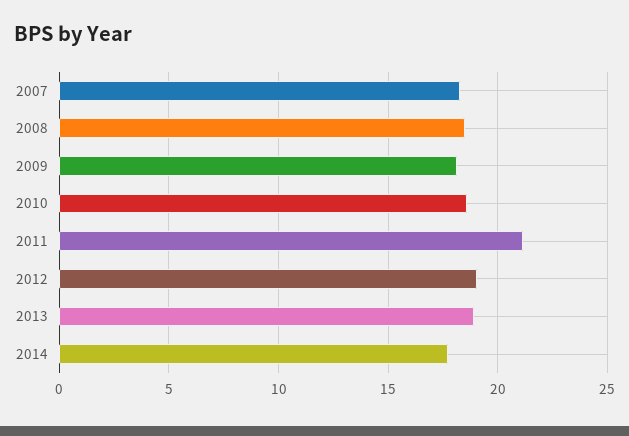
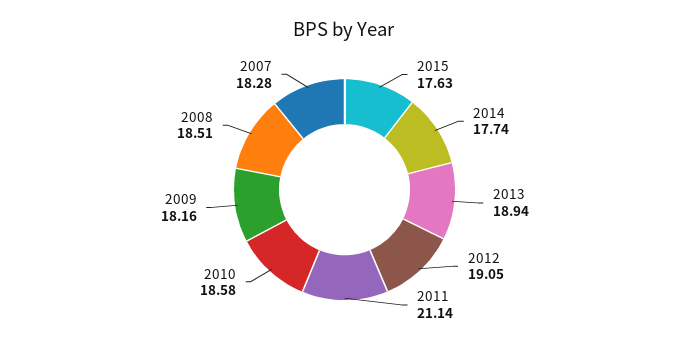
2015: none -> 17.63

